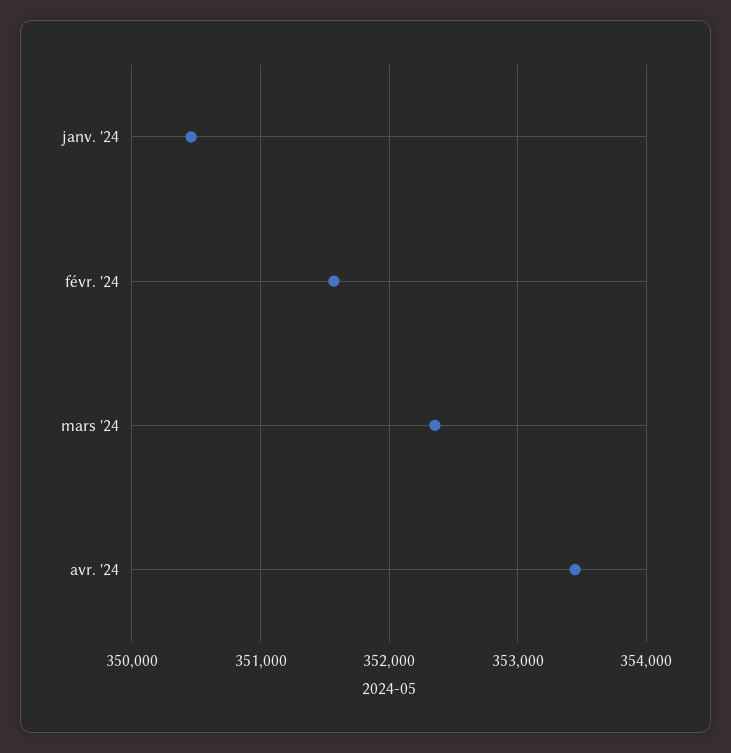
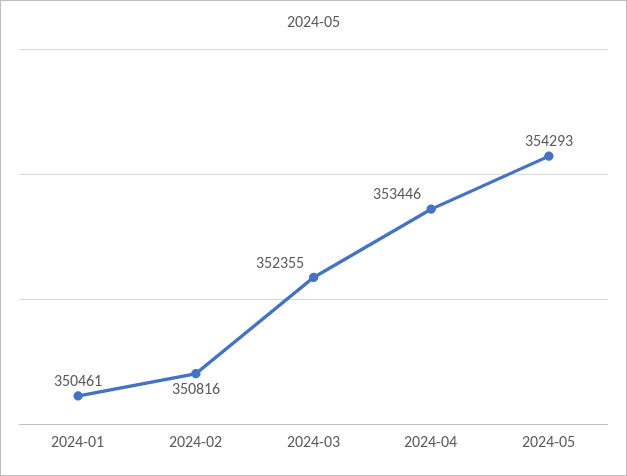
févr. '24: 351600 -> 350816
2024-05: none -> 354293

